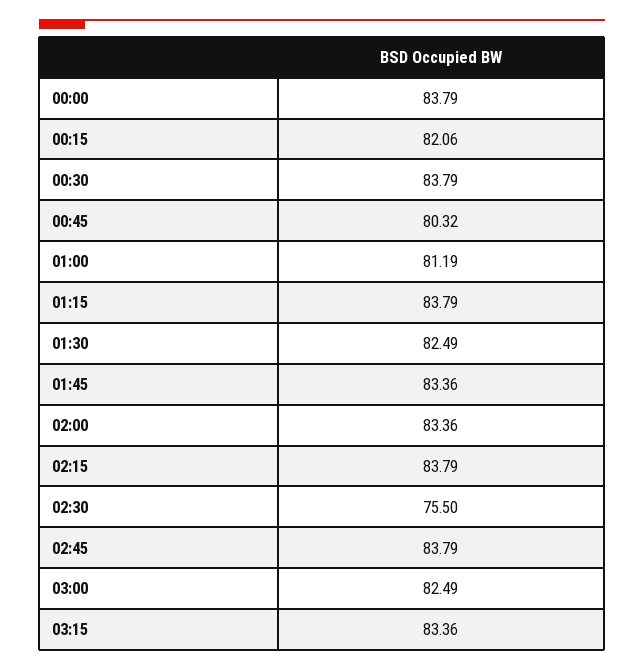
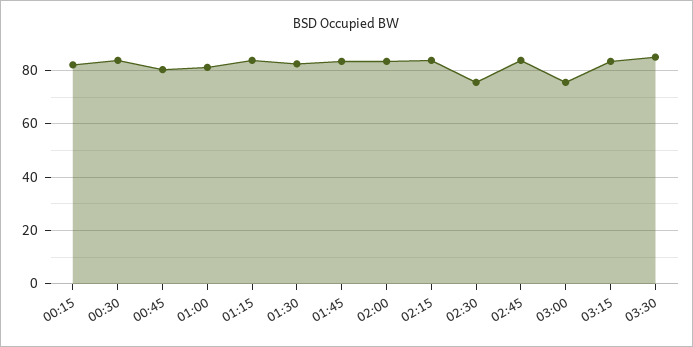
00:00: 83.79 -> none
03:00: 82.49 -> 75
03:30: none -> 85

